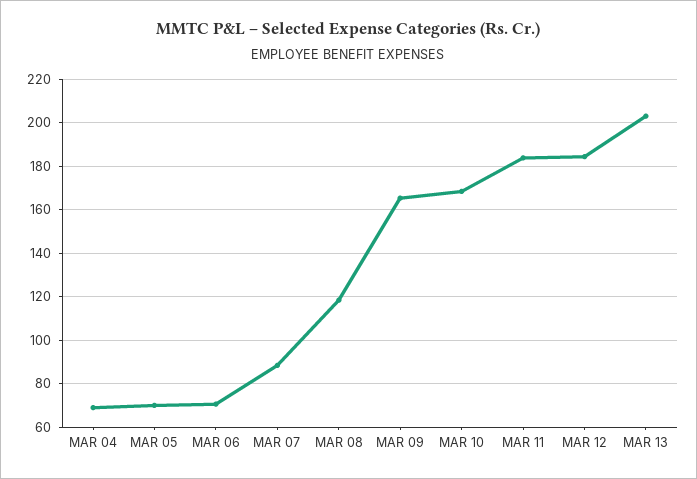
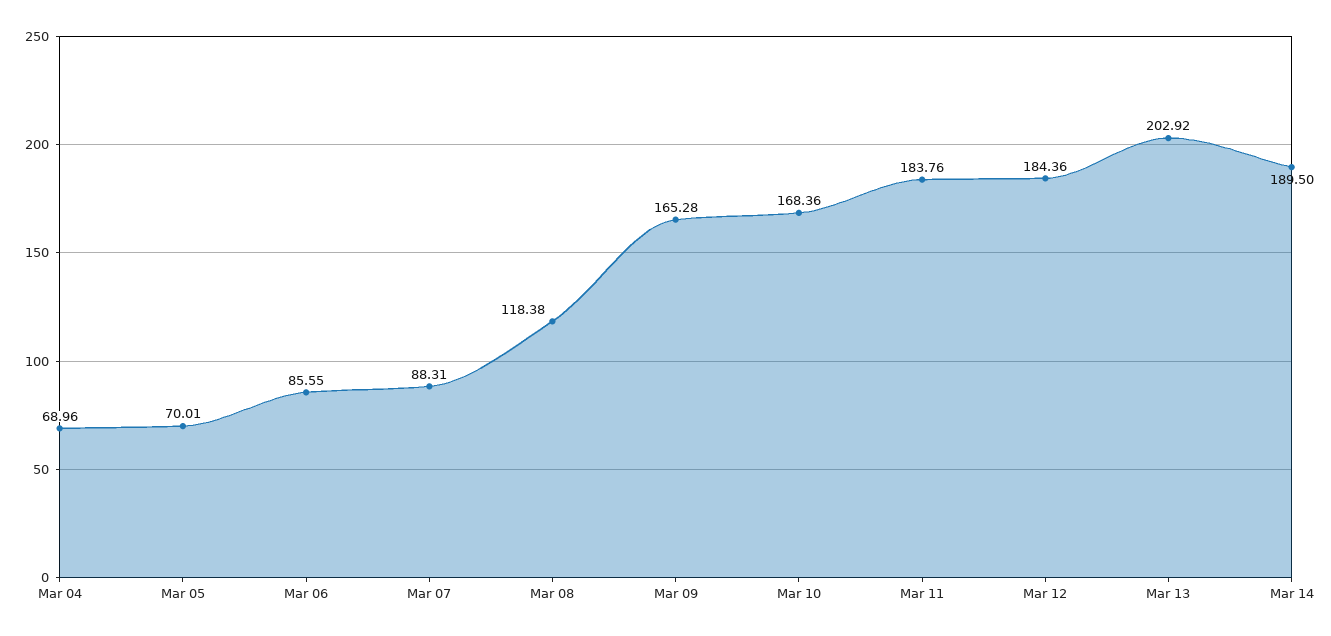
MAR 06: 70 -> 85.55
Mar 14: none -> 189.5

